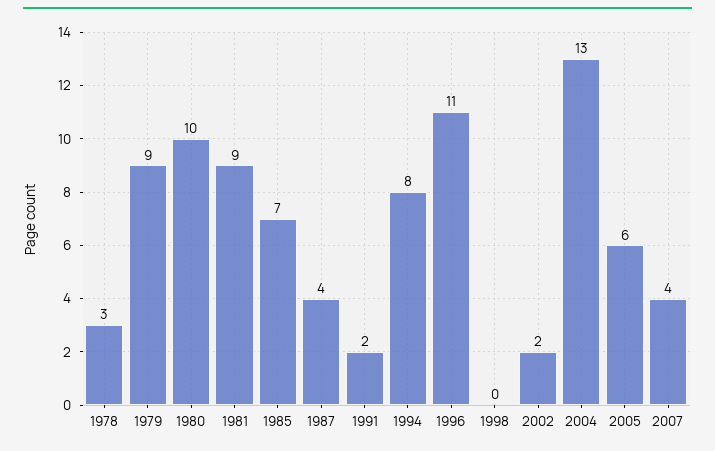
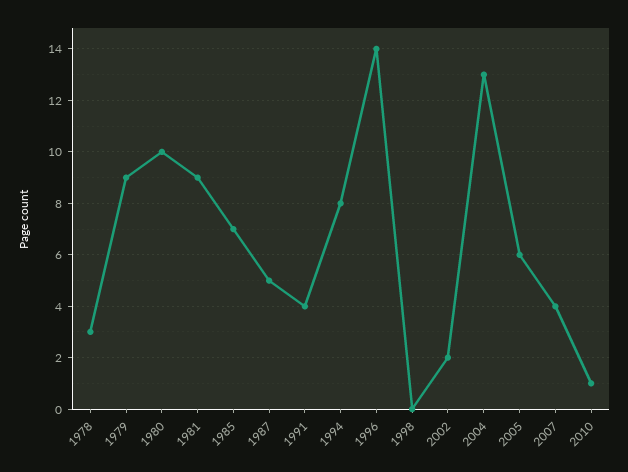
1987: 4 -> 5
1991: 2 -> 4
1996: 11 -> 14
2010: none -> 1

